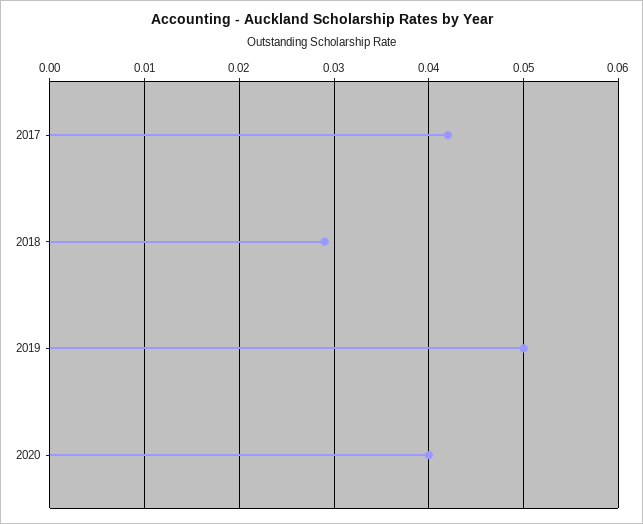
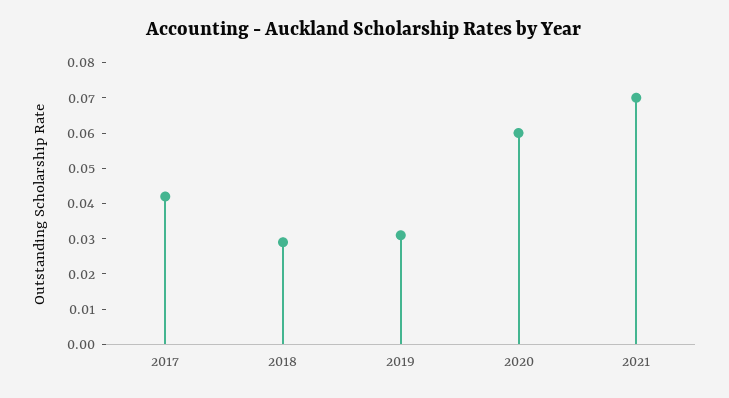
2019: 0.05 -> 0.03
2020: 0.04 -> 0.06
2021: none -> 0.07

